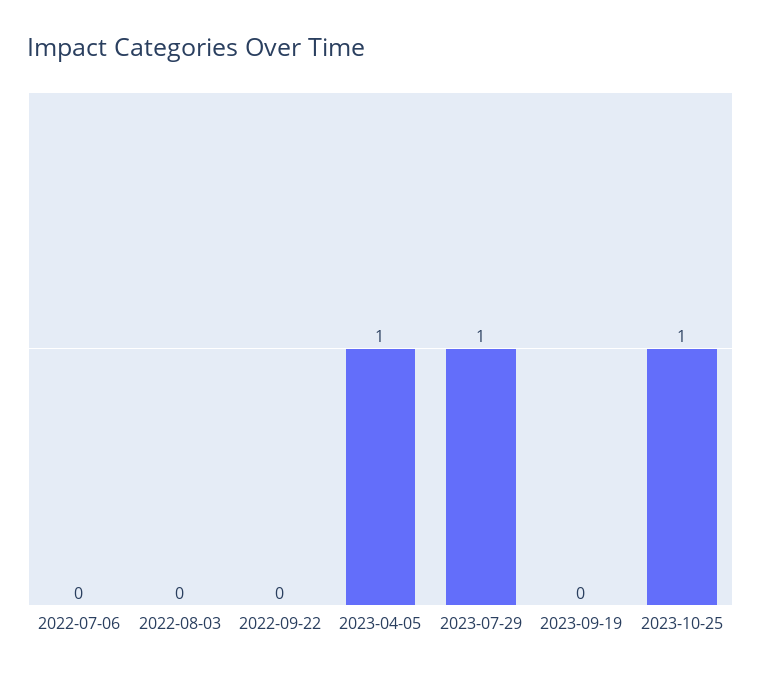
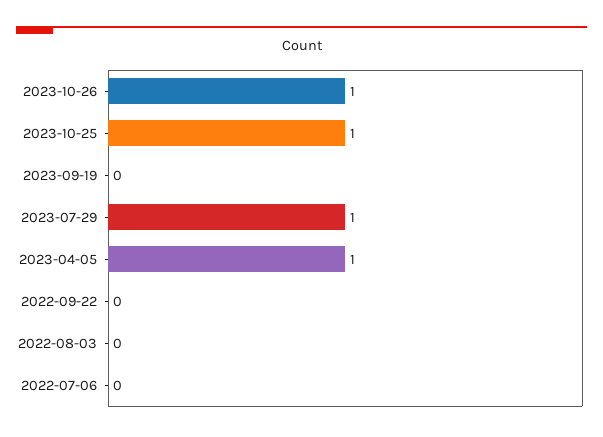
2023-10-26: none -> 1

